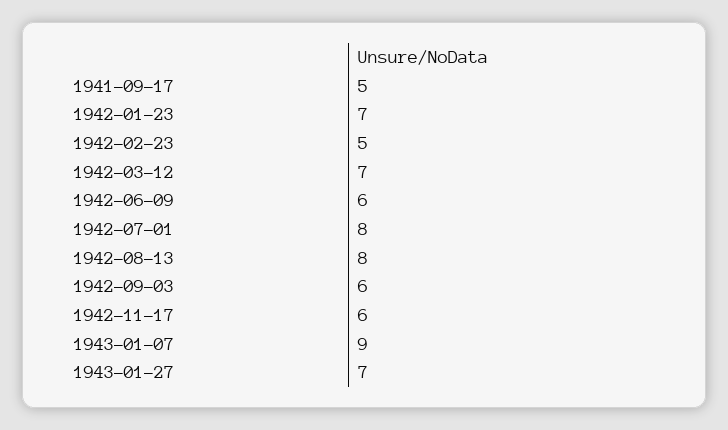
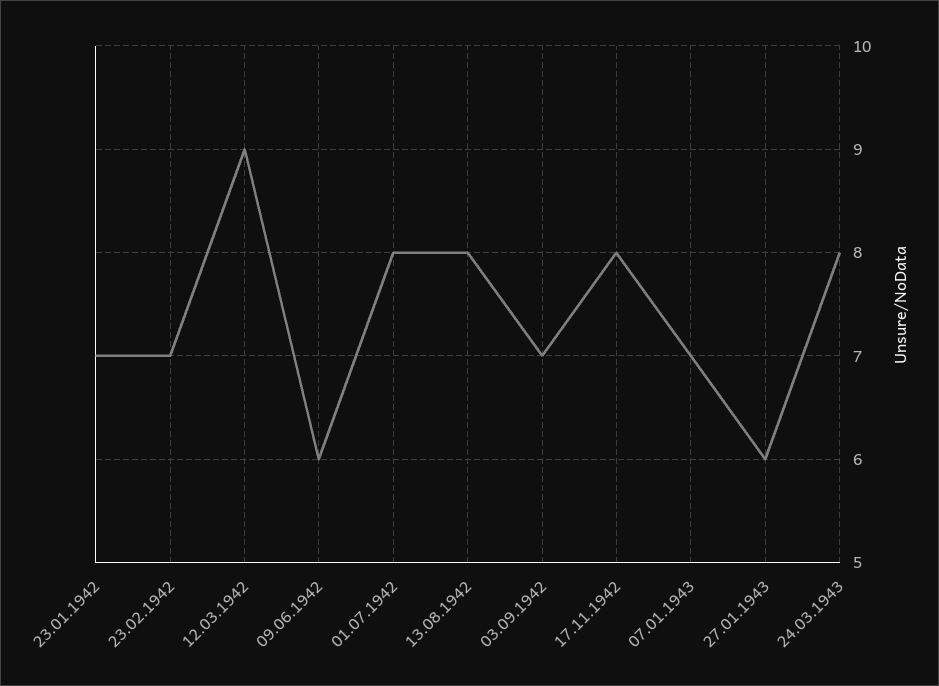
1941-09-17: 5 -> none
1942-02-23: 5 -> 7
1942-03-12: 7 -> 9
1942-09-03: 6 -> 7
1942-11-17: 6 -> 8
1943-01-07: 9 -> 7
1943-01-27: 7 -> 6
24.03.1943: none -> 8

